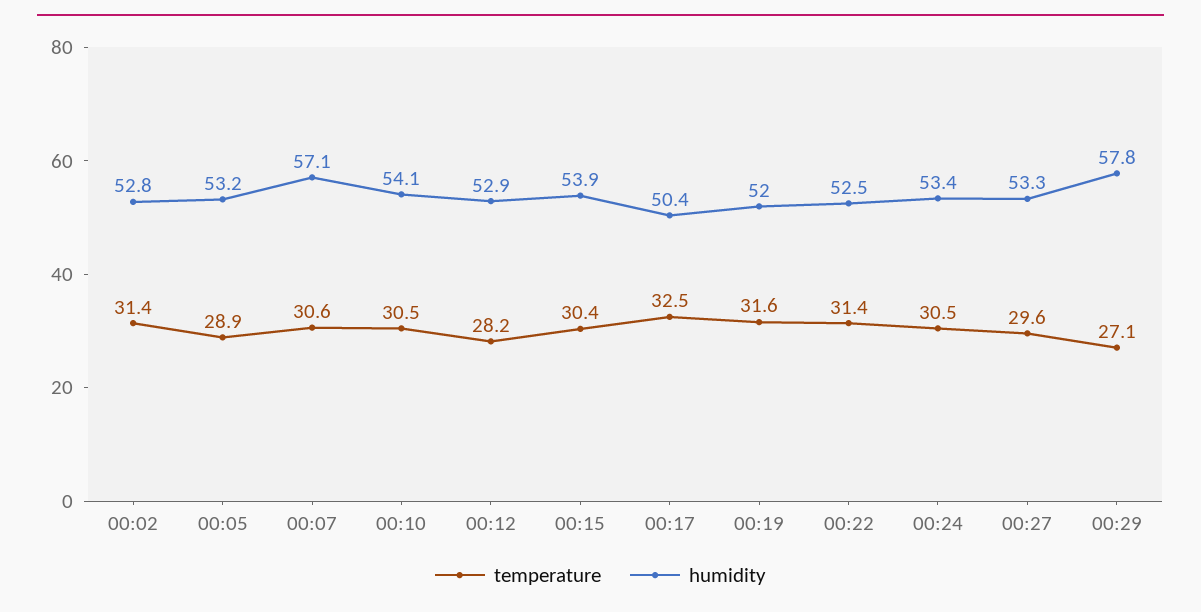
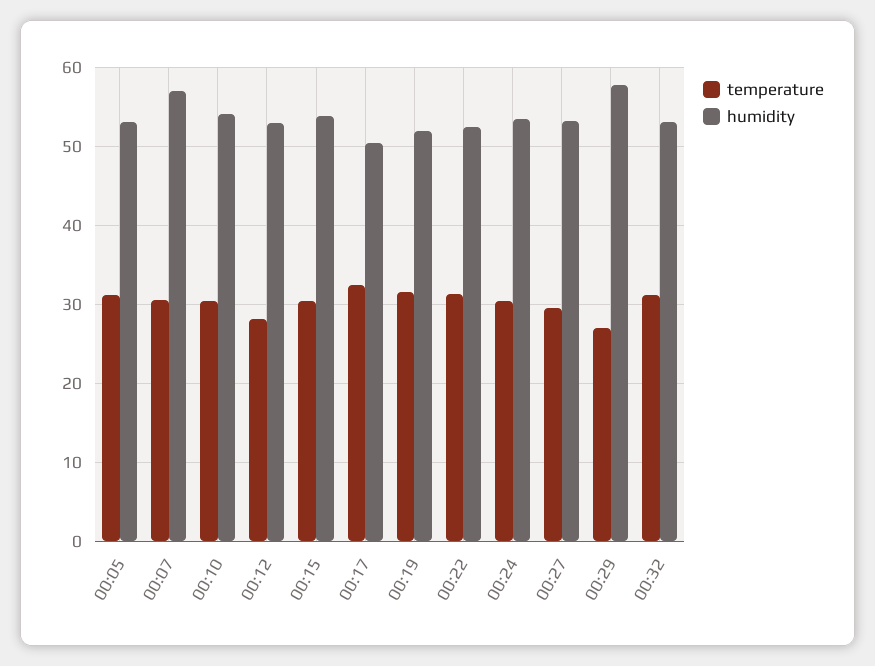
temperature, 00:02: 31.4 -> none
humidity, 00:02: 52.8 -> none
temperature, 00:05: 28.9 -> 31
temperature, 00:32: none -> 31
humidity, 00:32: none -> 53

